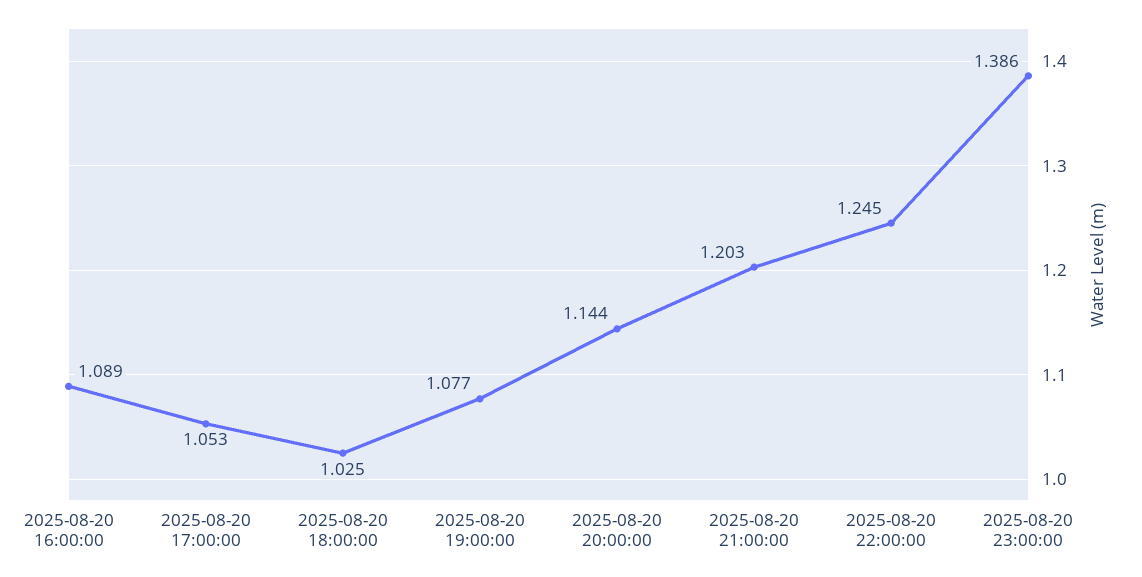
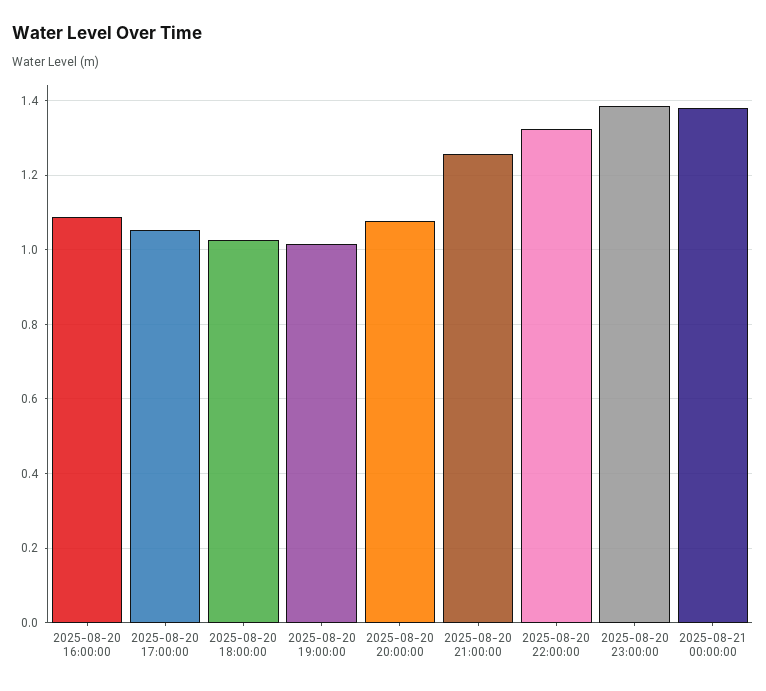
2025-08-20 19:00:00: 1.077 -> 1.02
2025-08-20 20:00:00: 1.144 -> 1.08
2025-08-20 21:00:00: 1.203 -> 1.26
2025-08-20 22:00:00: 1.245 -> 1.32
2025-08-21 00:00:00: none -> 1.38

